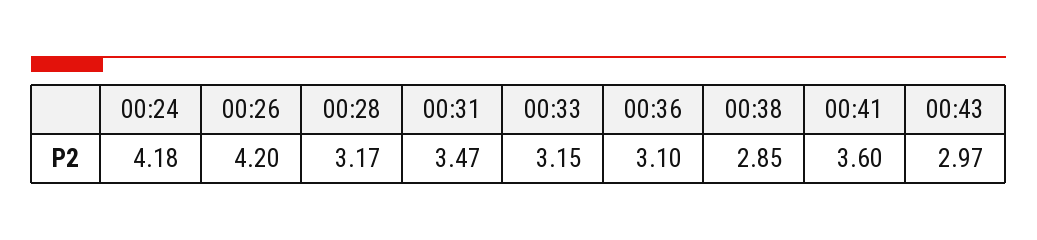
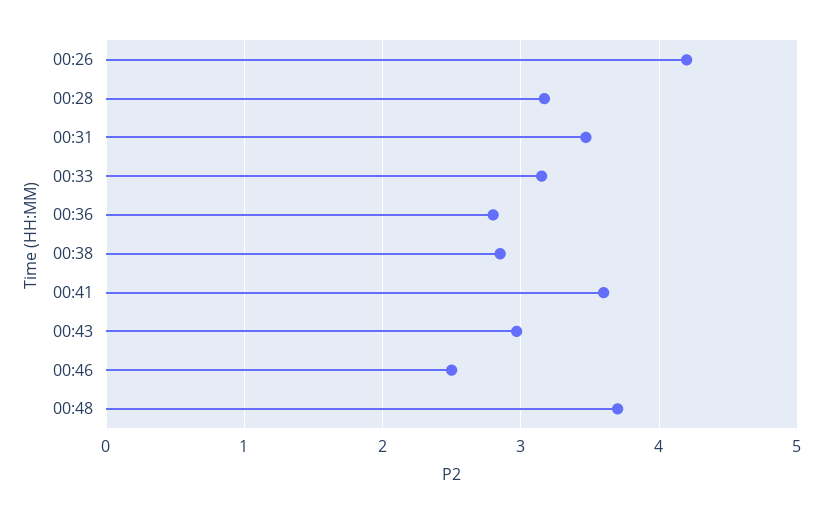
00:24: 4.18 -> none
00:36: 3.1 -> 2.8
00:46: none -> 2.5
00:48: none -> 3.7

